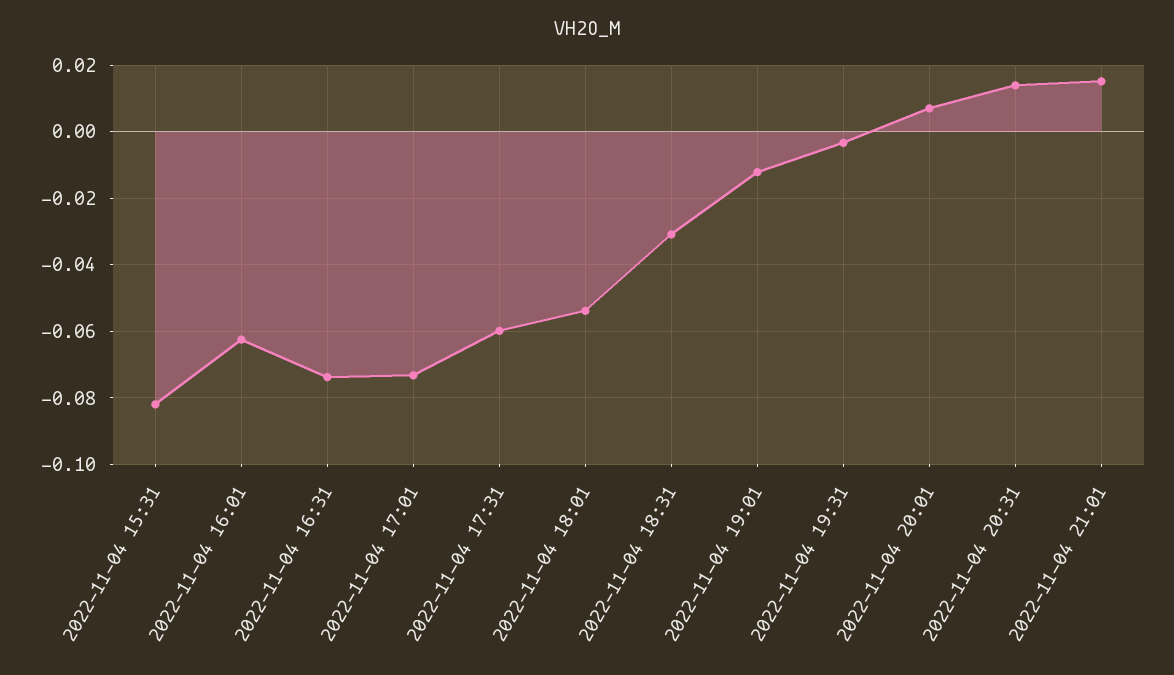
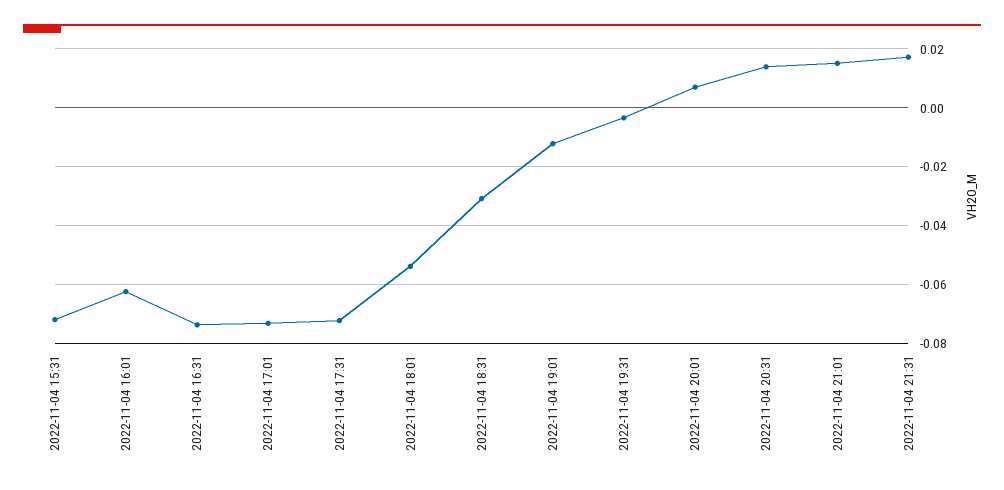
2022-11-04 15:31: -0.082 -> -0.0725
2022-11-04 17:31: -0.06 -> -0.0725
2022-11-04 21:31: none -> 0.0175

